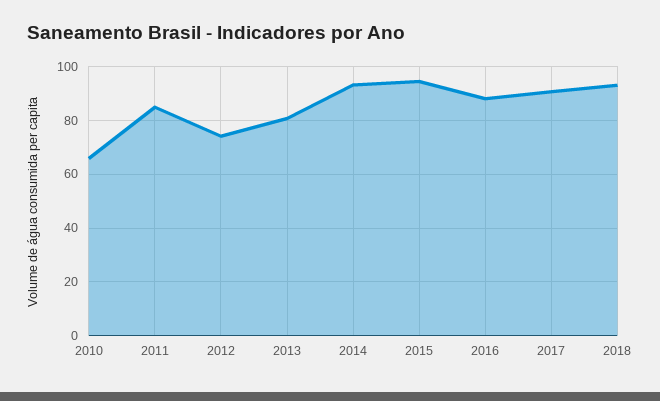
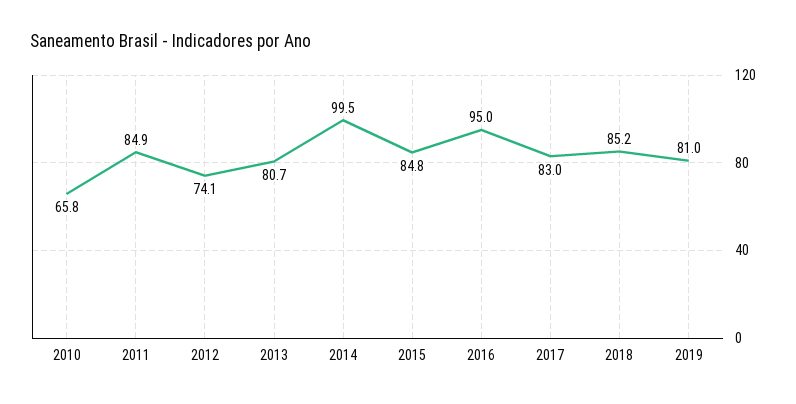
2014: 92.5 -> 99.5
2015: 95 -> 84.8
2016: 87.5 -> 95
2017: 90 -> 83
2018: 92.5 -> 85.2
2019: none -> 81

